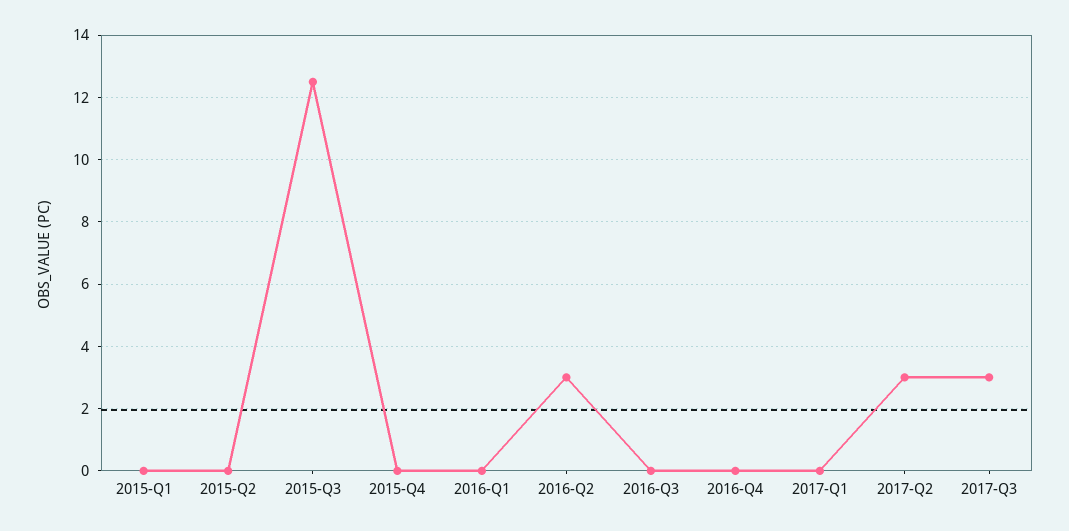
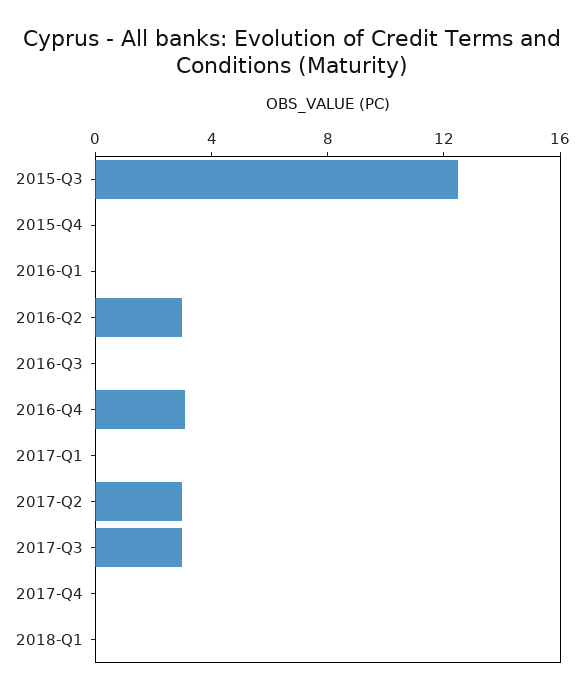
2015-Q1: 0 -> none
2015-Q2: 0 -> none
2016-Q4: 0 -> 3
2017-Q4: none -> 0
2018-Q1: none -> 0

